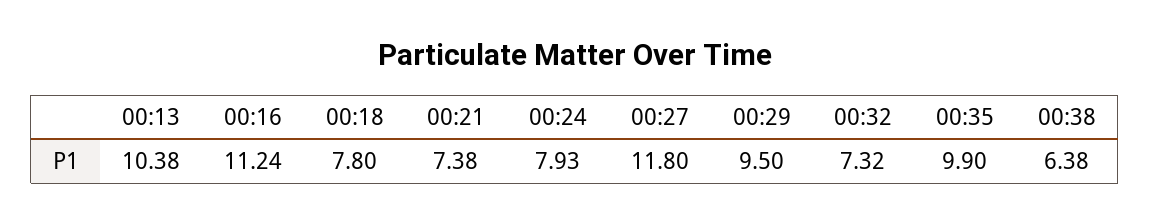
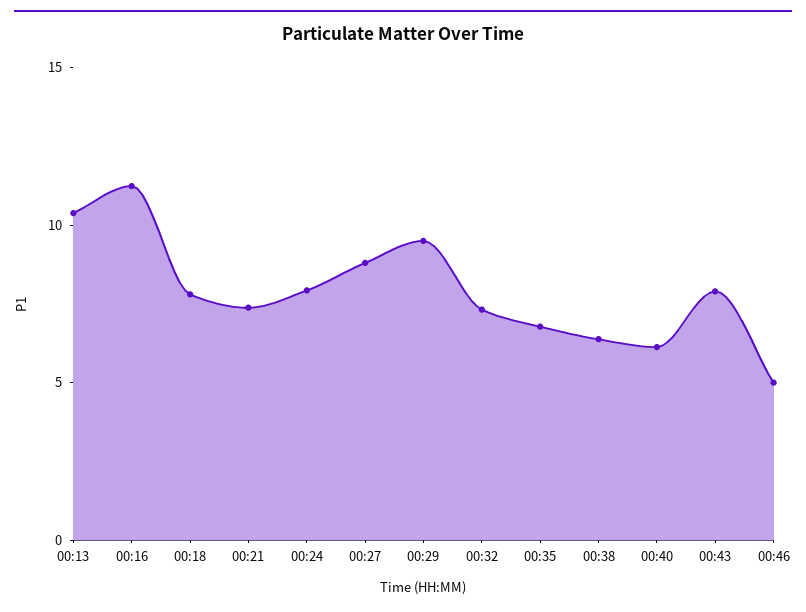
00:27: 11.8 -> 9
00:35: 9.9 -> 7
00:40: none -> 6
00:43: none -> 8
00:46: none -> 5

